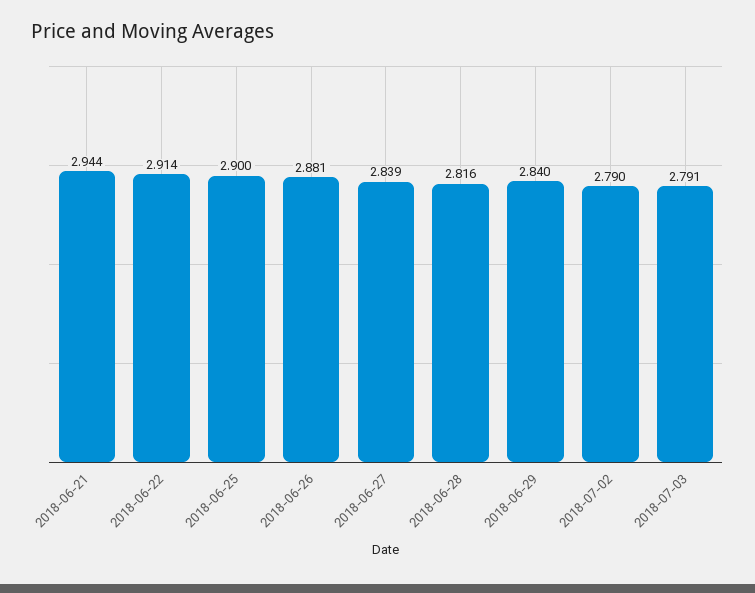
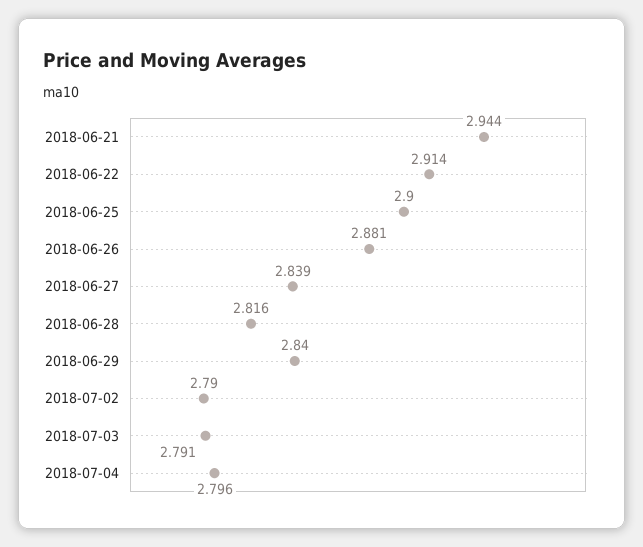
2018-07-04: none -> 2.796

